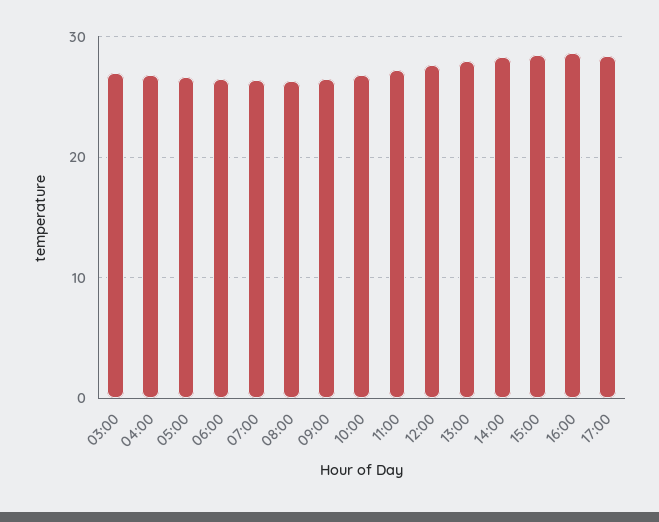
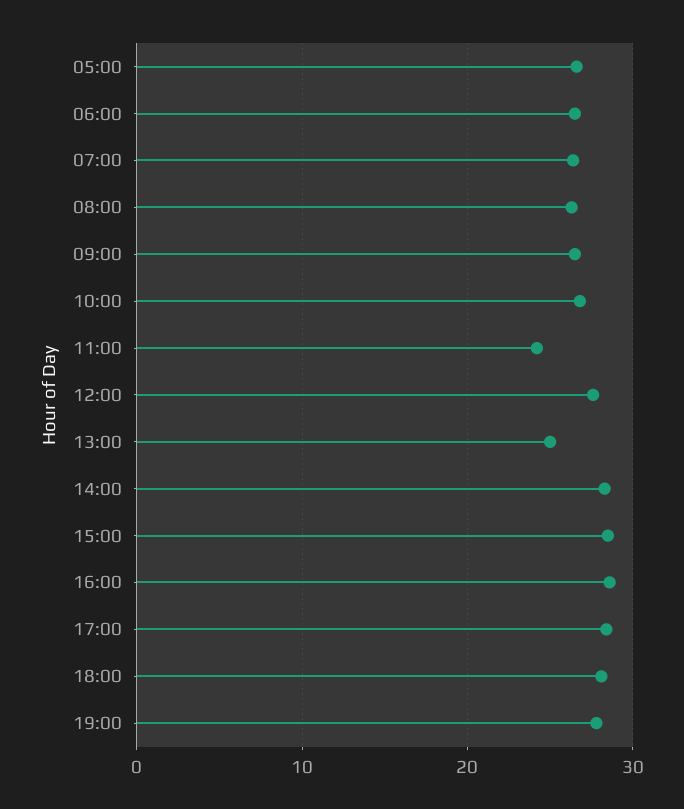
03:00: 27 -> none
04:00: 27 -> none
11:00: 27 -> 24
13:00: 28 -> 25
18:00: none -> 28
19:00: none -> 28

